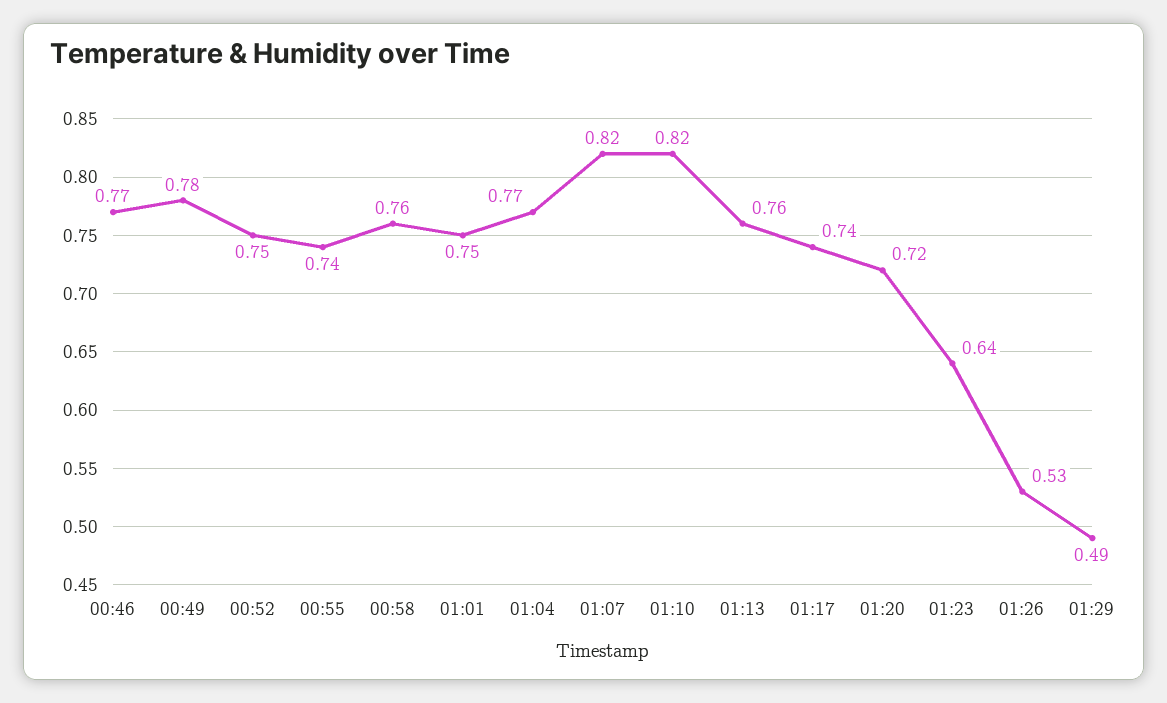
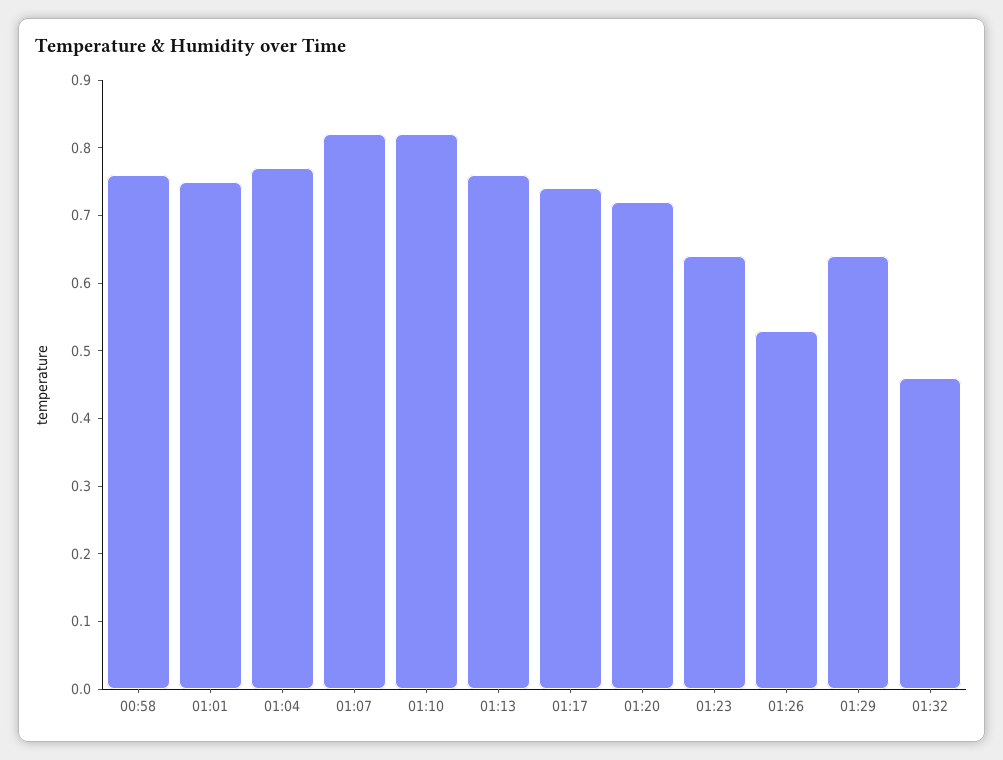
00:46: 0.77 -> none
00:49: 0.78 -> none
00:52: 0.75 -> none
00:55: 0.74 -> none
01:29: 0.49 -> 0.65
01:32: none -> 0.45

